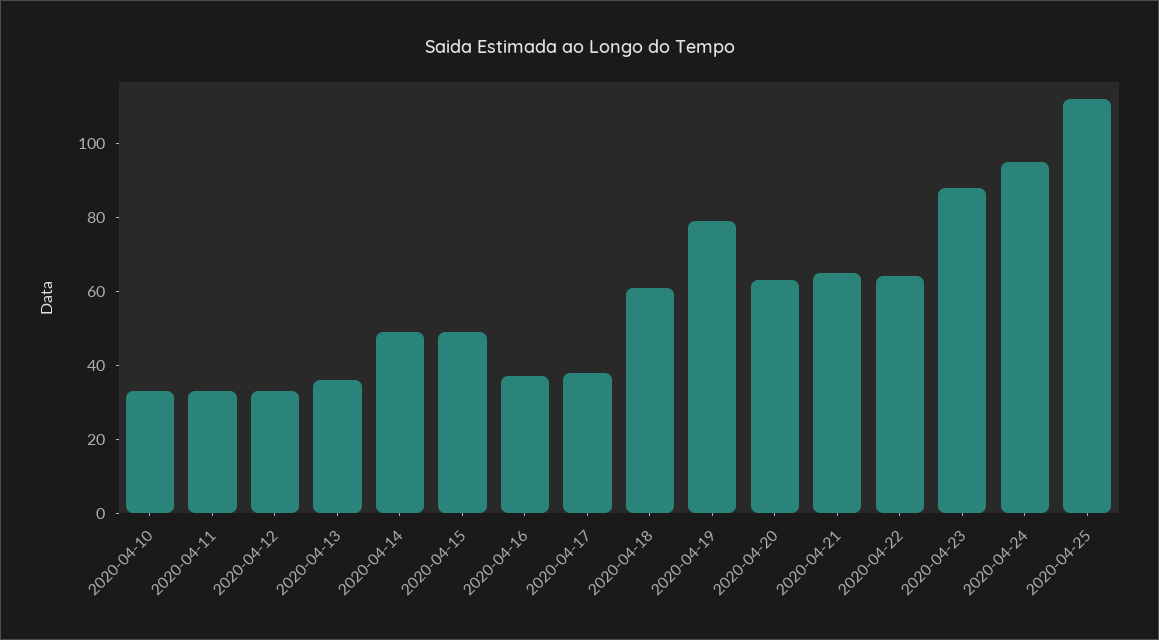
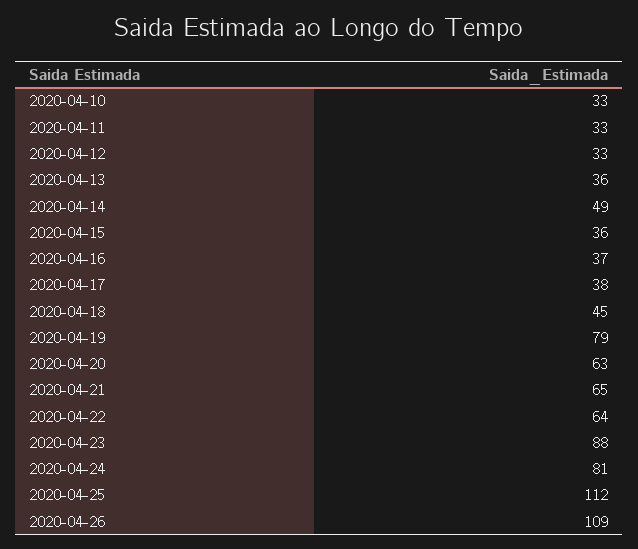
2020-04-15: 50 -> 36
2020-04-18: 60 -> 45
2020-04-24: 95 -> 81
2020-04-26: none -> 109

